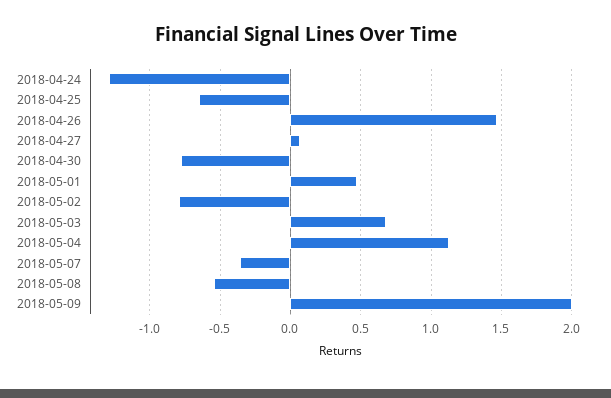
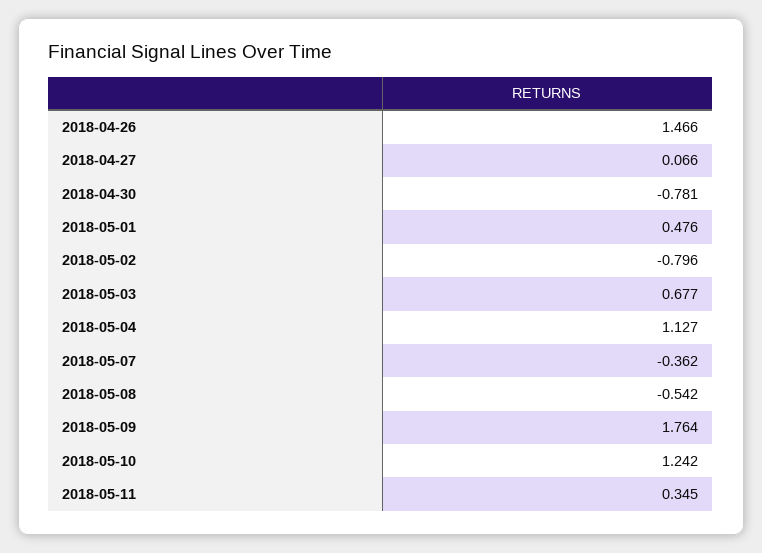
2018-04-24: -1.3 -> none
2018-04-25: -0.65 -> none
2018-05-09: 2 -> 1.764
2018-05-10: none -> 1.242
2018-05-11: none -> 0.345

